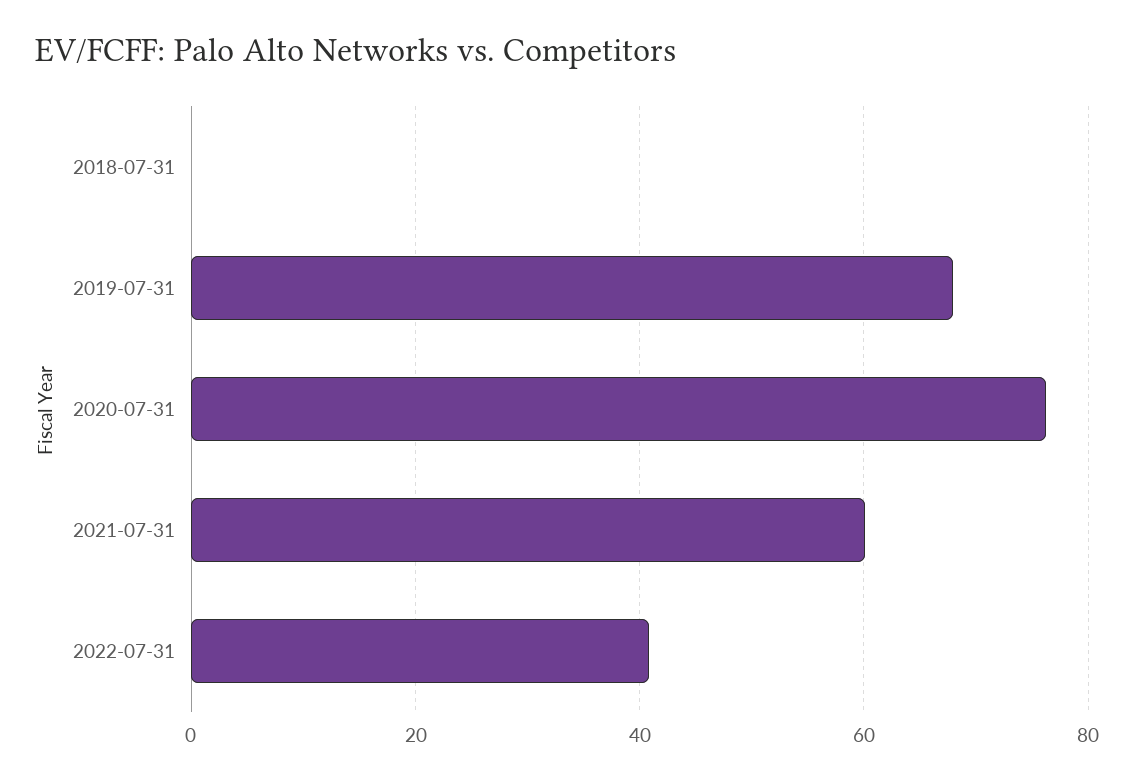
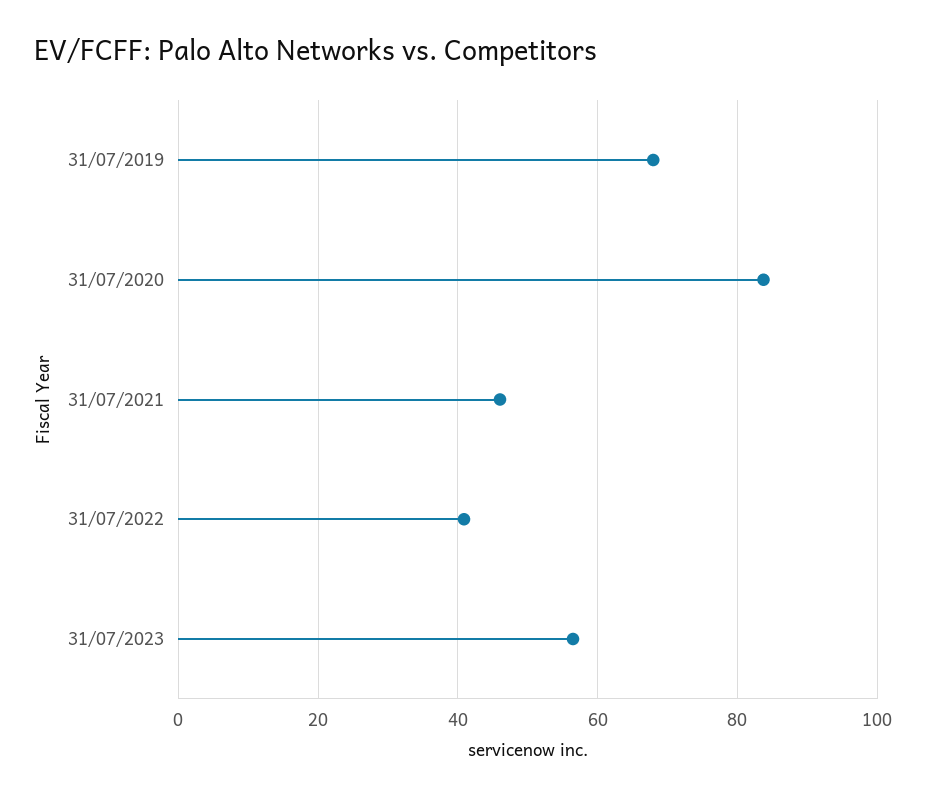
2018-07-31: 0 -> none
2020-07-31: 76 -> 84
2021-07-31: 60 -> 46
31/07/2023: none -> 56

